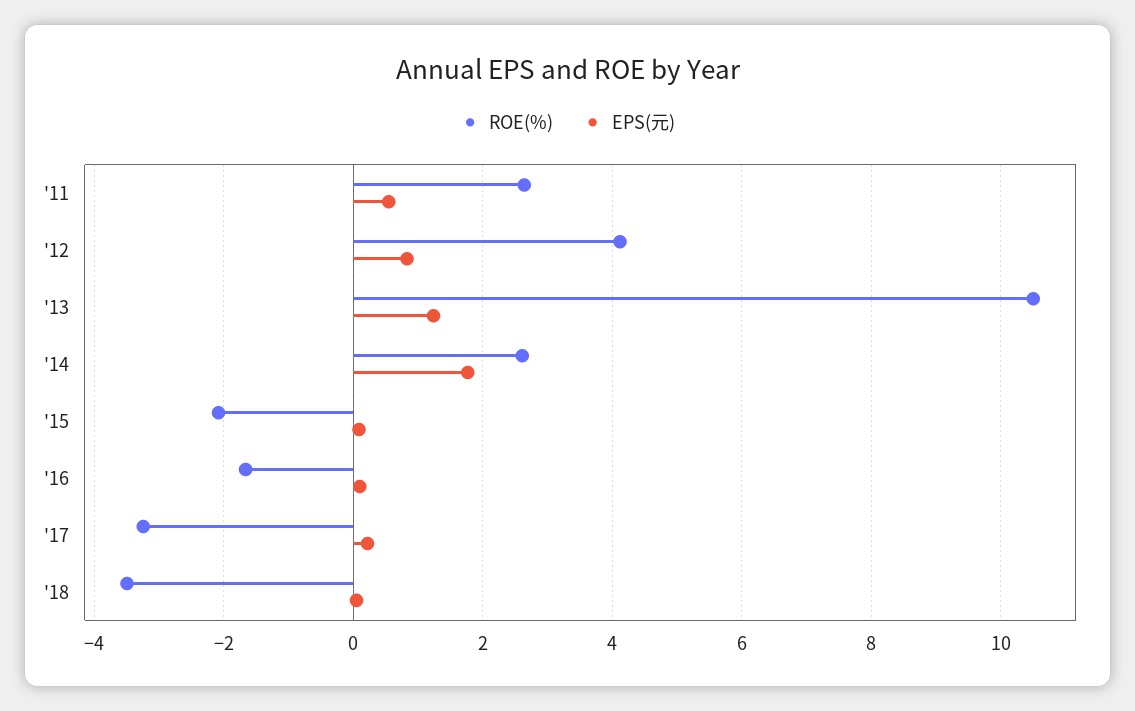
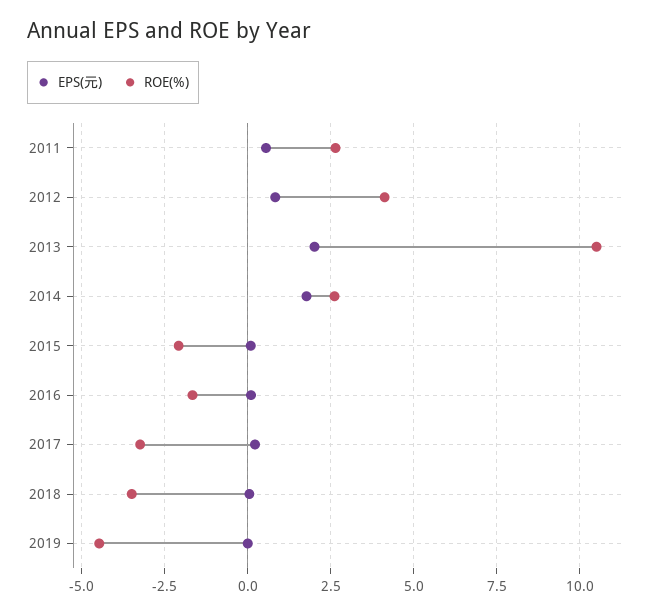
EPS(元), '13: 1.2 -> 2
EPS(元), 2019: none -> 0
ROE(%), 2019: none -> -4.5

